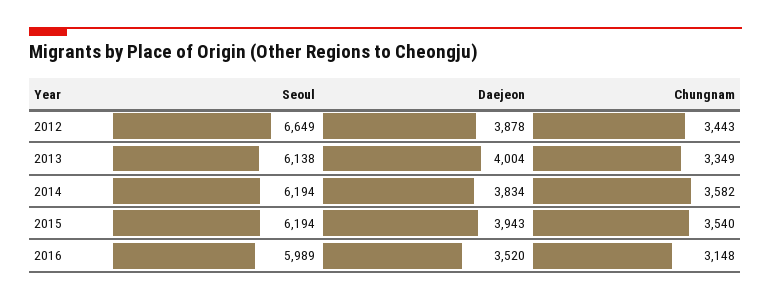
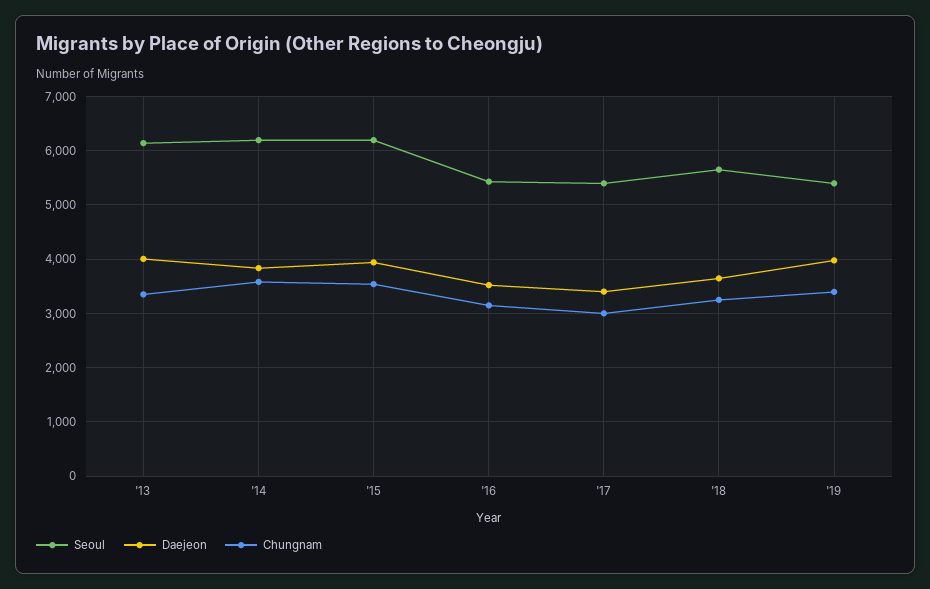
Seoul, 2012: 6649 -> none
Daejeon, 2012: 3878 -> none
Chungnam, 2012: 3443 -> none
Seoul, 2016: 5989 -> 5400
Seoul, '17: none -> 5400
Daejeon, '17: none -> 3400
Chungnam, '17: none -> 3000
Seoul, '18: none -> 5600
Daejeon, '18: none -> 3600
Chungnam, '18: none -> 3200
Seoul, '19: none -> 5400
Daejeon, '19: none -> 4000
Chungnam, '19: none -> 3400

